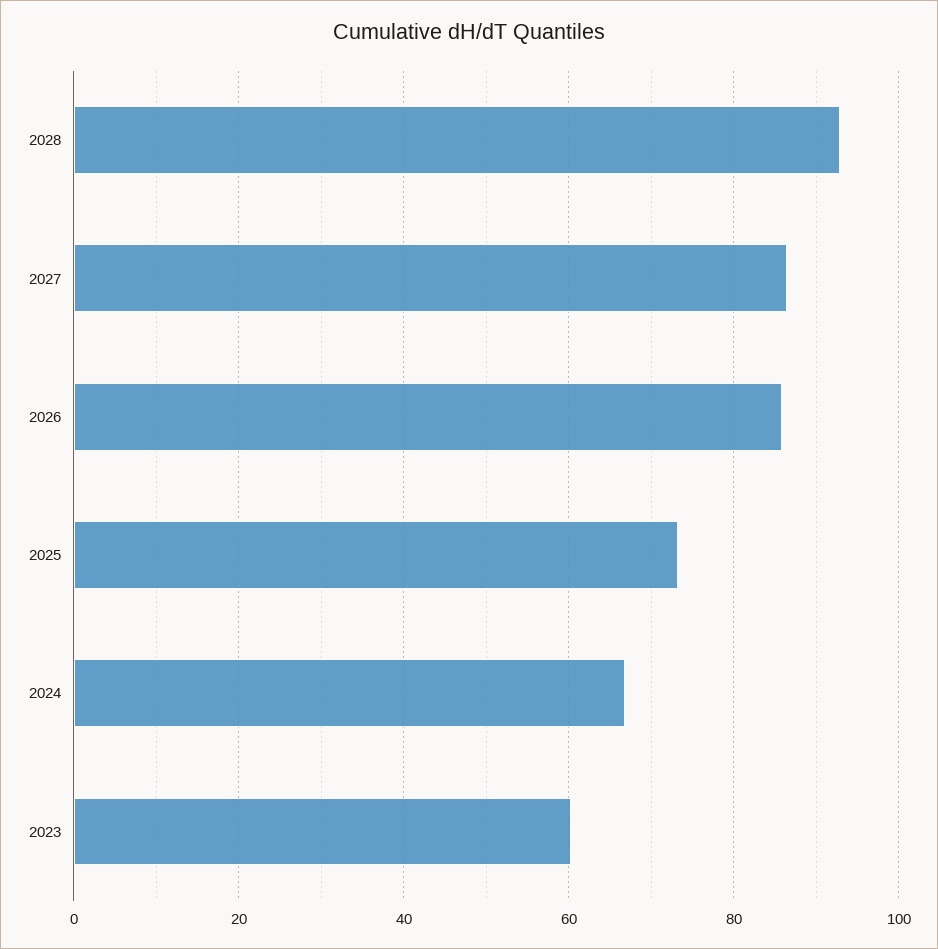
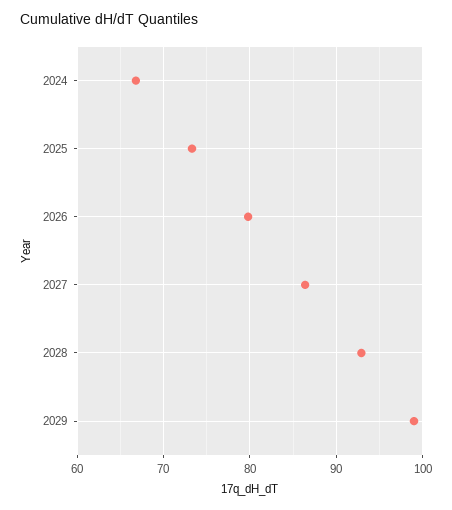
2026: 86 -> 80
2023: 60 -> none
2029: none -> 99

